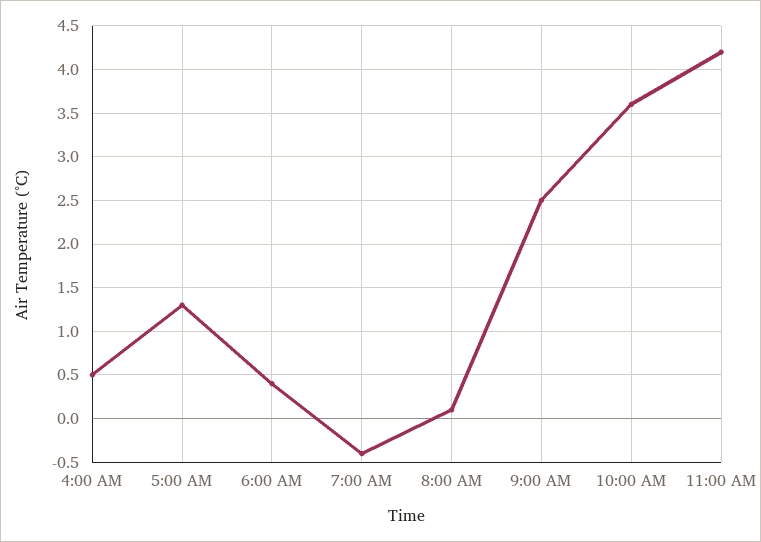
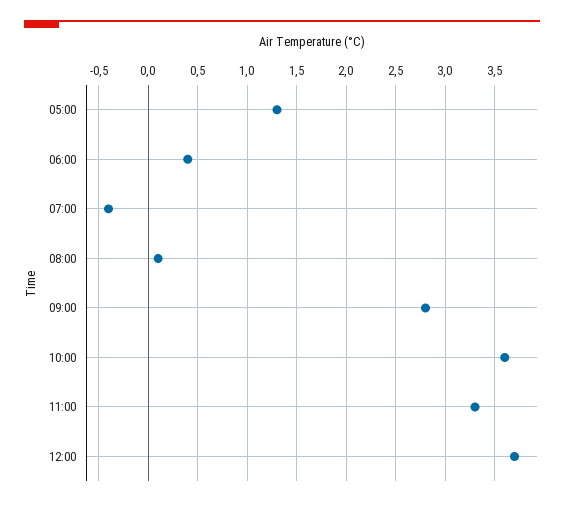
4:00 AM: 0.5 -> none
9:00 AM: 2.5 -> 2.8
11:00 AM: 4.2 -> 3.3
12:00: none -> 3.7

